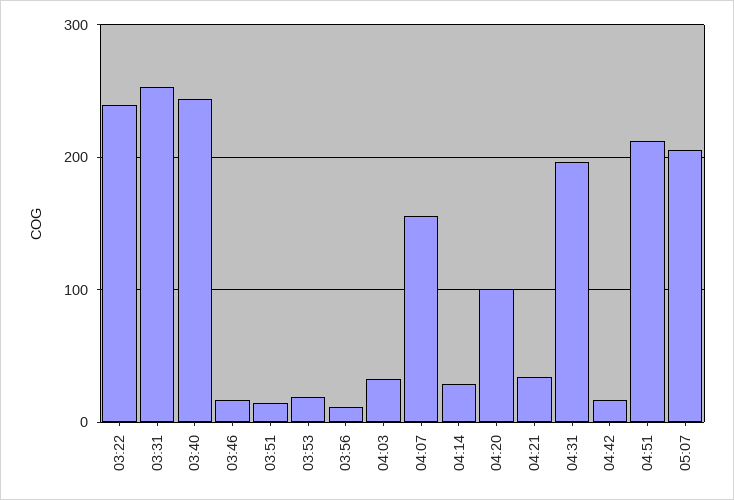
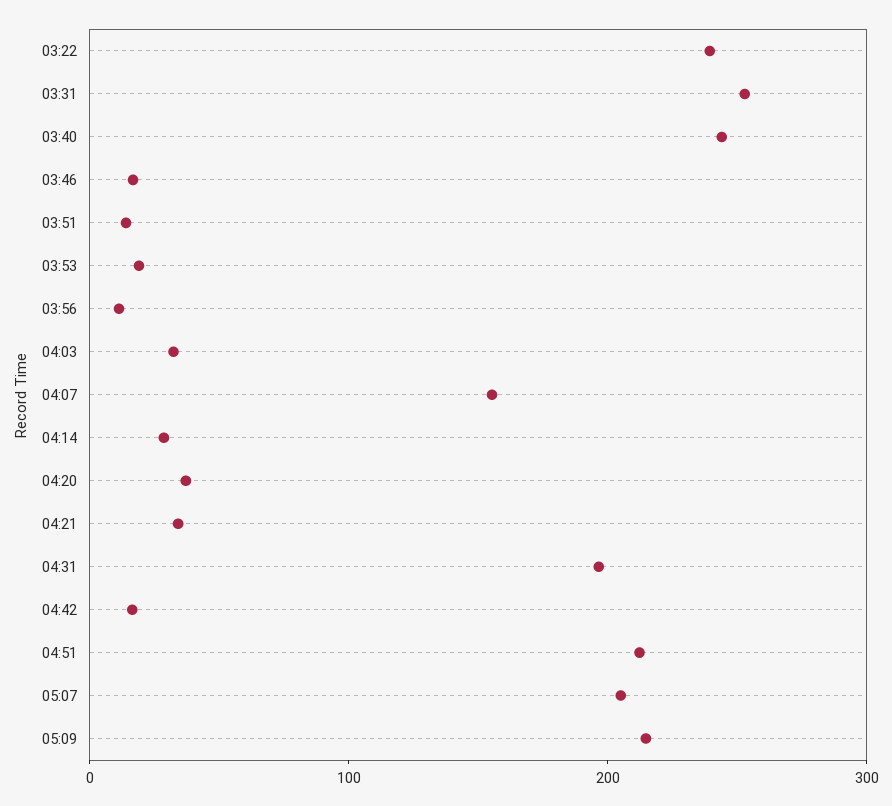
04:20: 100 -> 40
05:09: none -> 220

